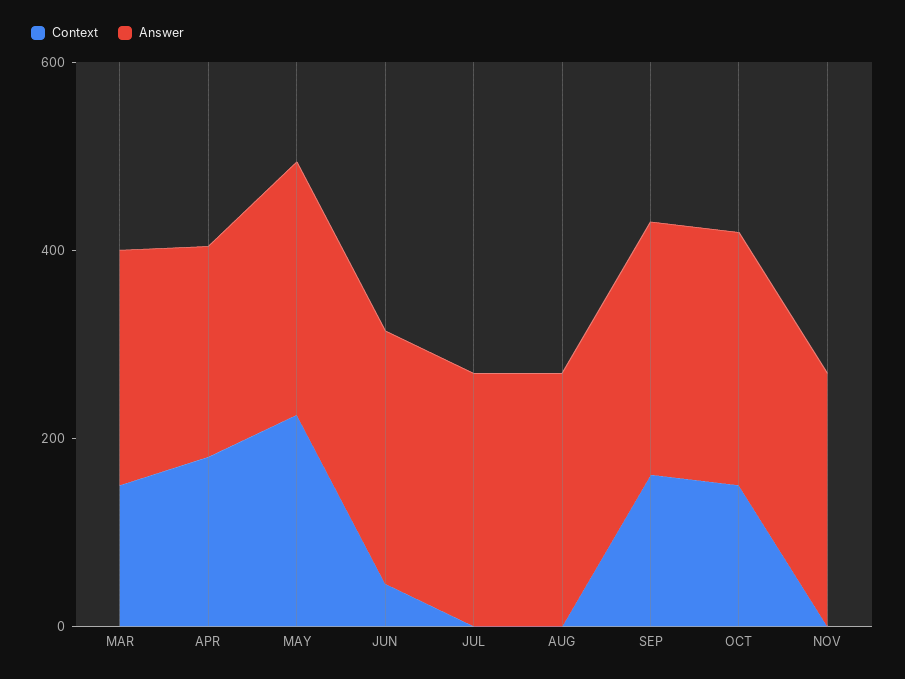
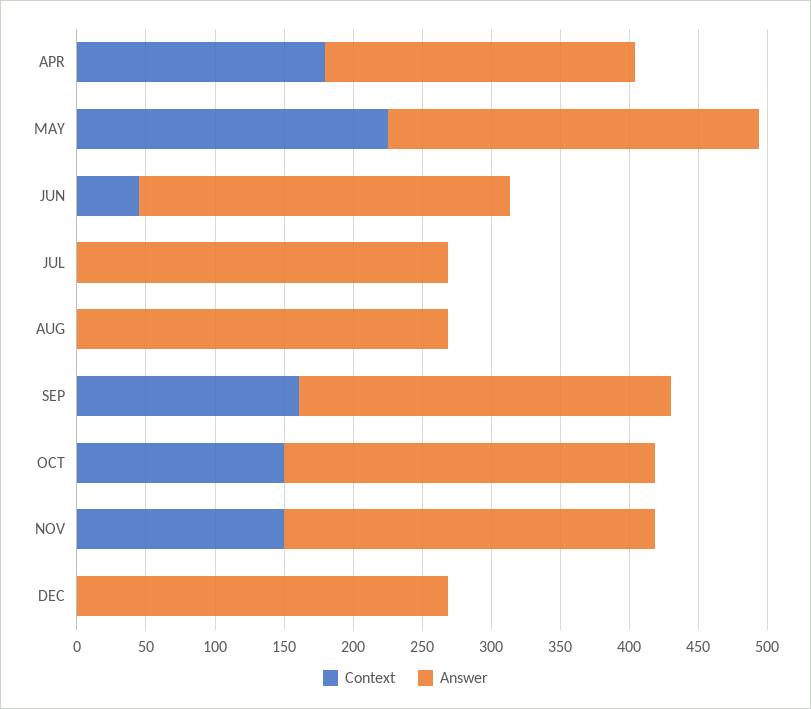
Context, MAR: 150 -> none
Answer, MAR: 250 -> none
Context, NOV: 0 -> 150
Context, DEC: none -> 0
Answer, DEC: none -> 270

